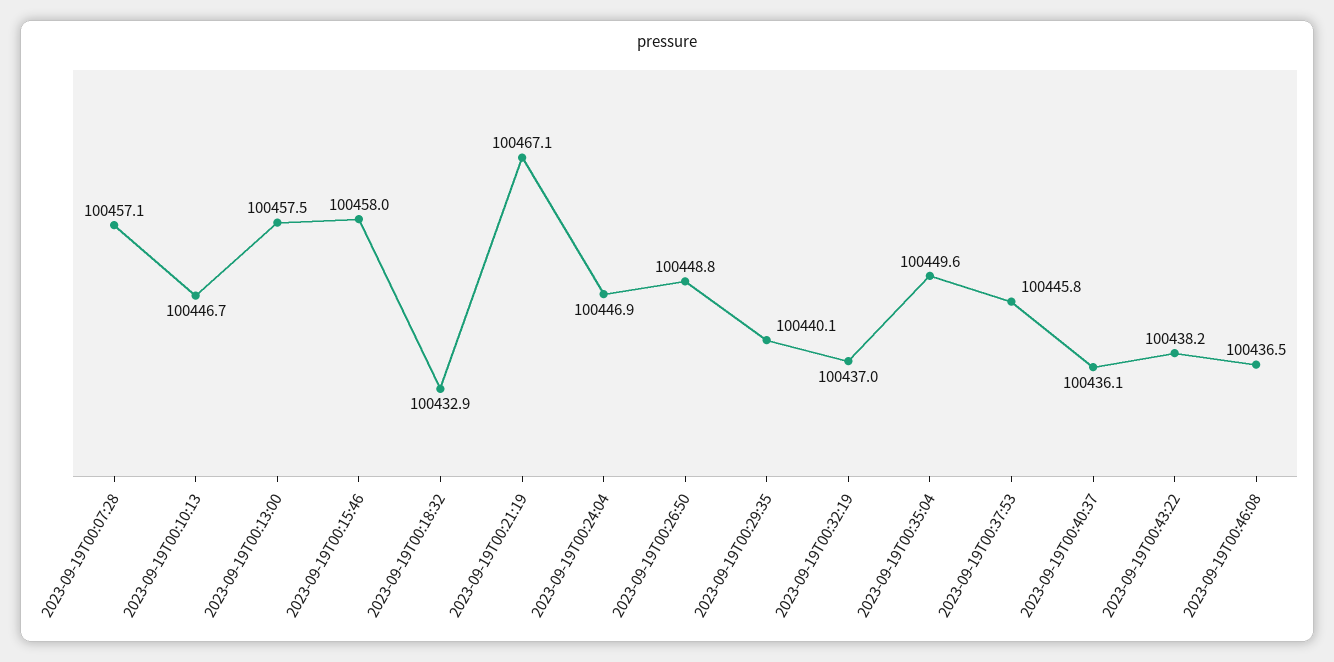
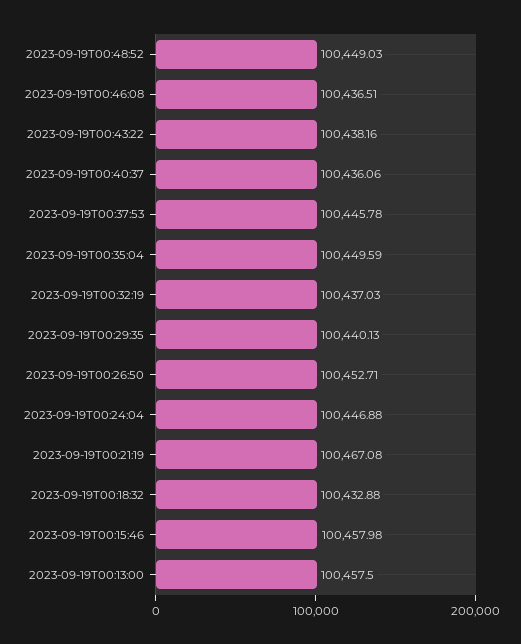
2023-09-19T00:07:28: 100457.1 -> none
2023-09-19T00:10:13: 100446.7 -> none
2023-09-19T00:26:50: 100448.8 -> 100452.71
2023-09-19T00:48:52: none -> 100449.03

